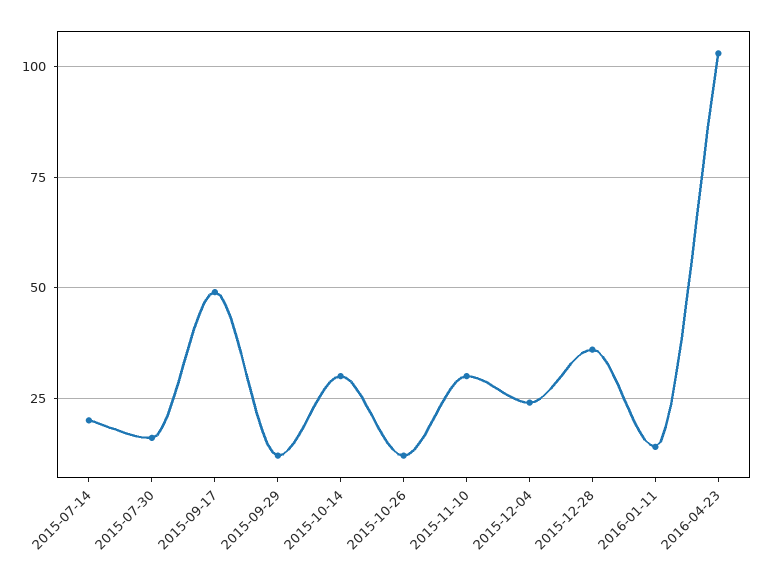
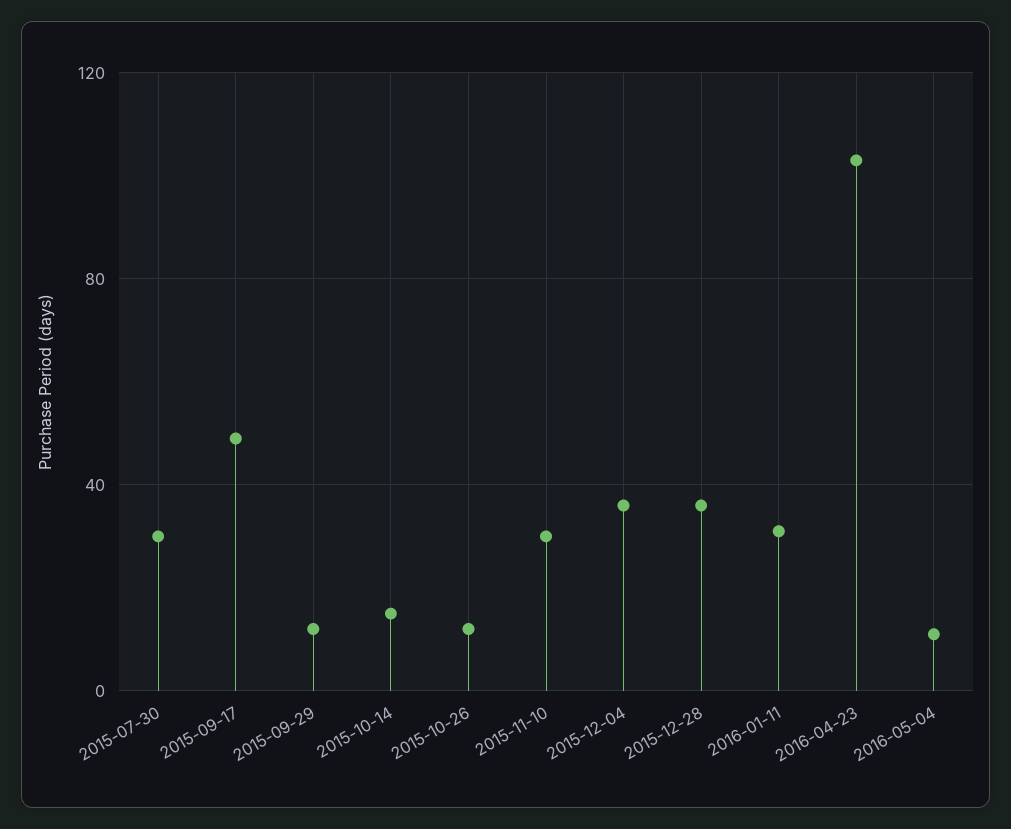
2015-07-14: 20 -> none
2015-07-30: 15 -> 30
2015-10-14: 30 -> 15
2015-12-04: 25 -> 35
2016-01-11: 15 -> 30
2016-05-04: none -> 10

